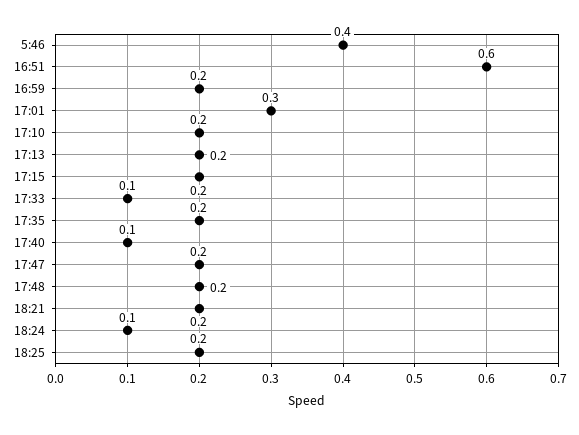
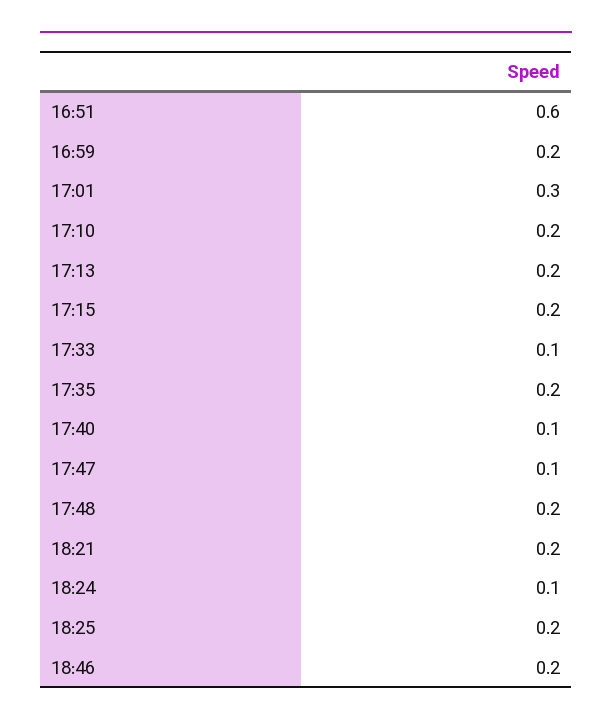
5:46: 0.4 -> none
17:47: 0.2 -> 0.1
18:46: none -> 0.2

